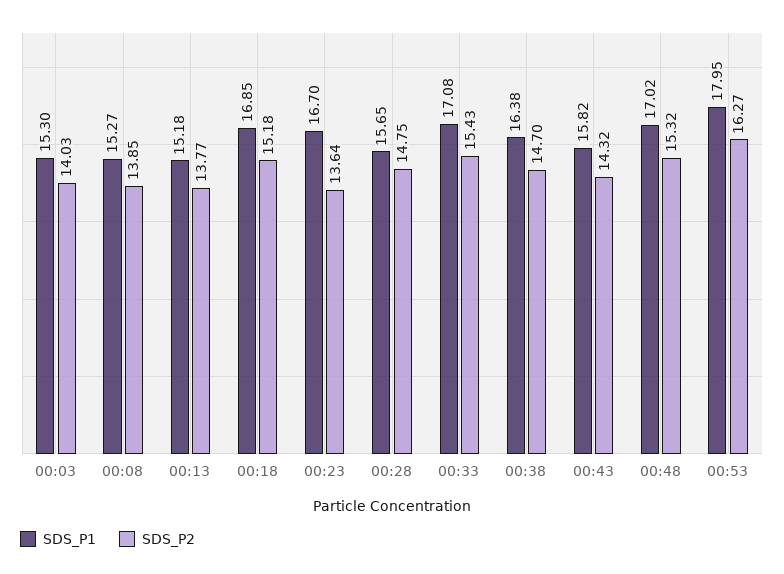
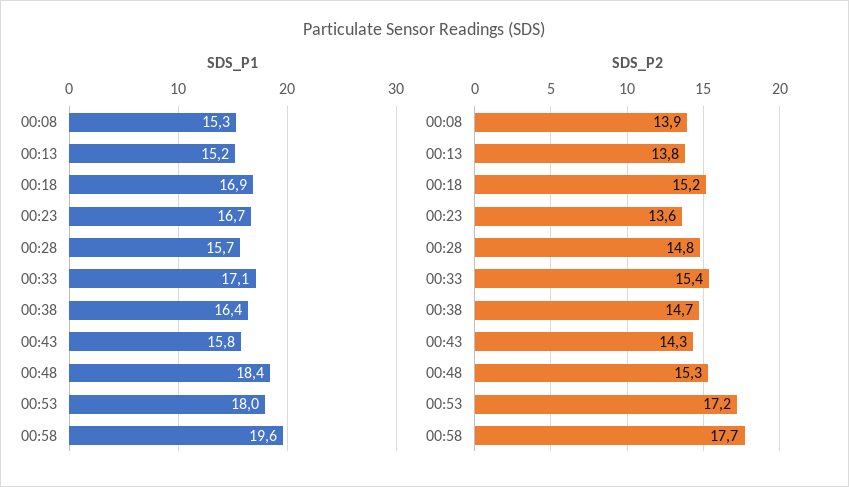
SDS_P1, 00:03: 15.3 -> none
SDS_P2, 00:03: 14.03 -> none
SDS_P1, 00:48: 17.02 -> 18.4
SDS_P2, 00:53: 16.27 -> 17.2
SDS_P1, 00:58: none -> 19.6
SDS_P2, 00:58: none -> 17.7

